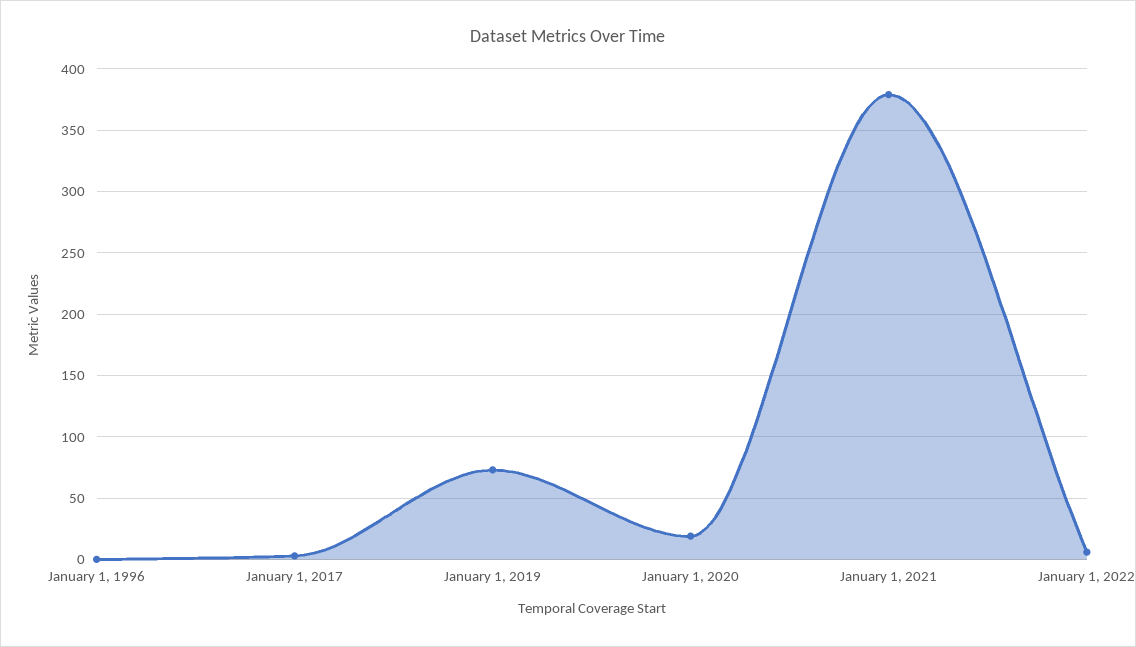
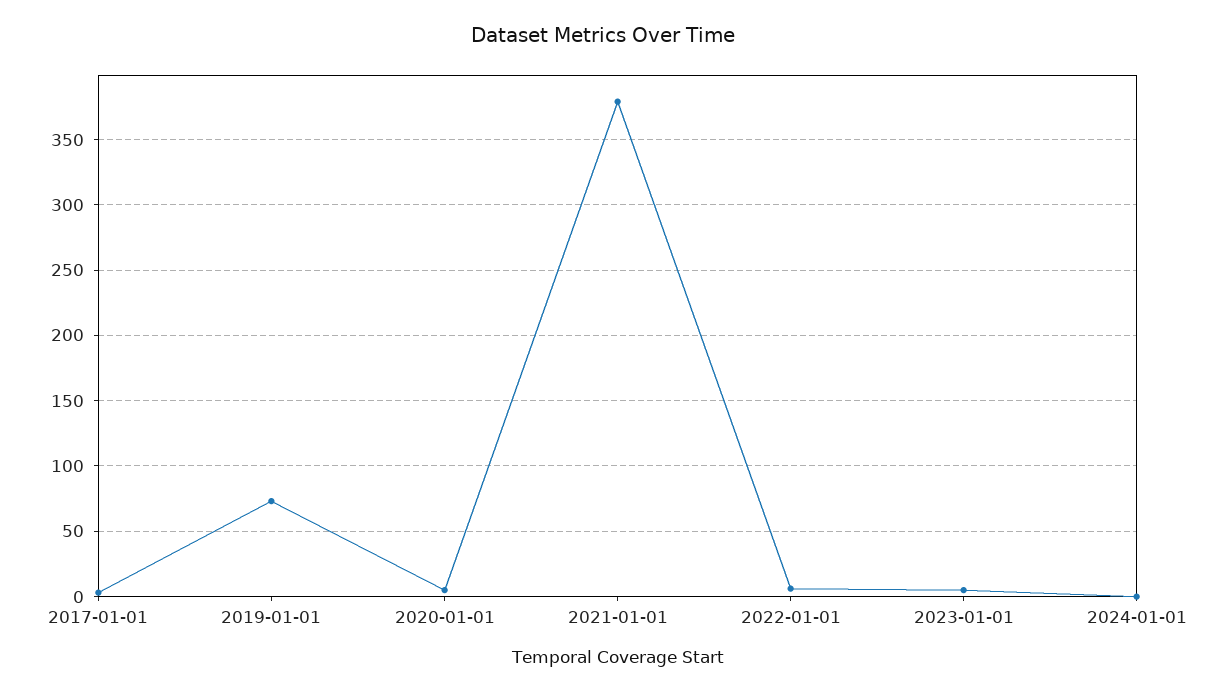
January 1, 1996: 0 -> none
January 1, 2020: 20 -> 5
2023-01-01: none -> 5
2024-01-01: none -> 0

